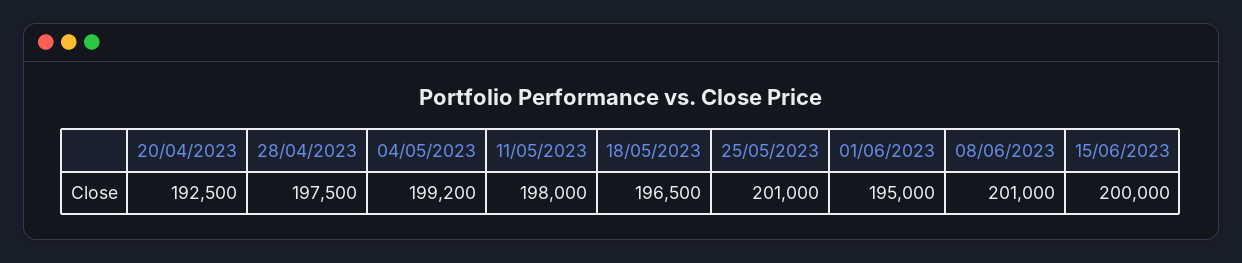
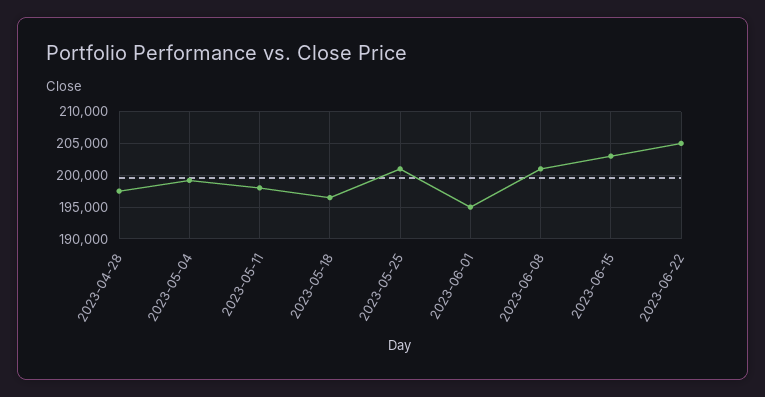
20/04/2023: 192500 -> none
15/06/2023: 200000 -> 203000
2023-06-22: none -> 205000

